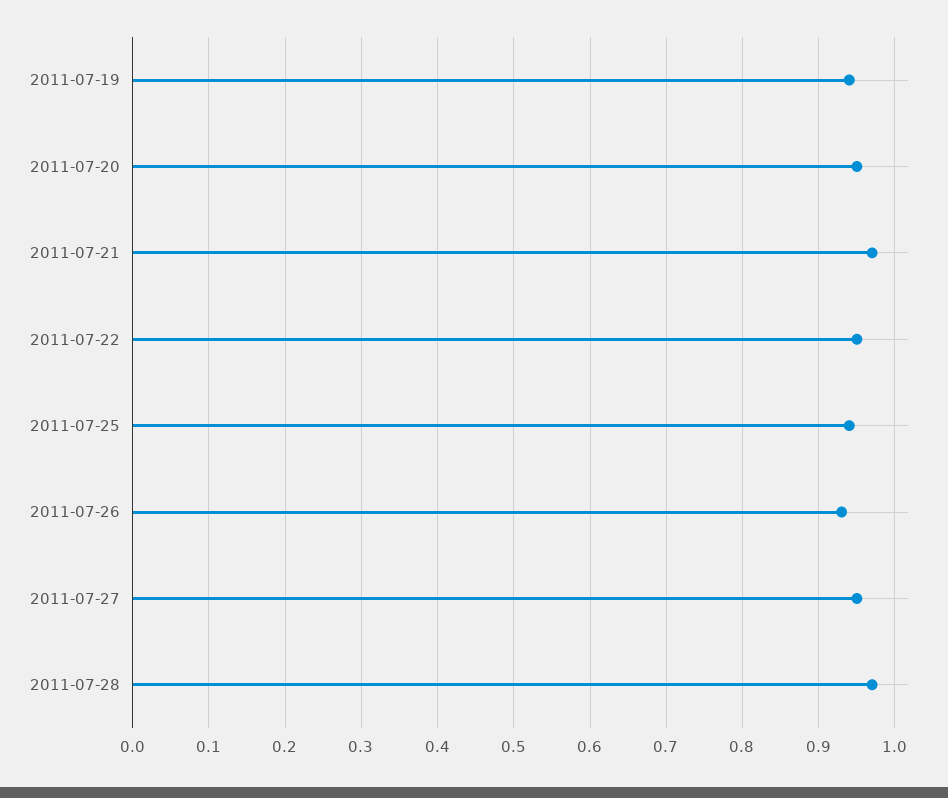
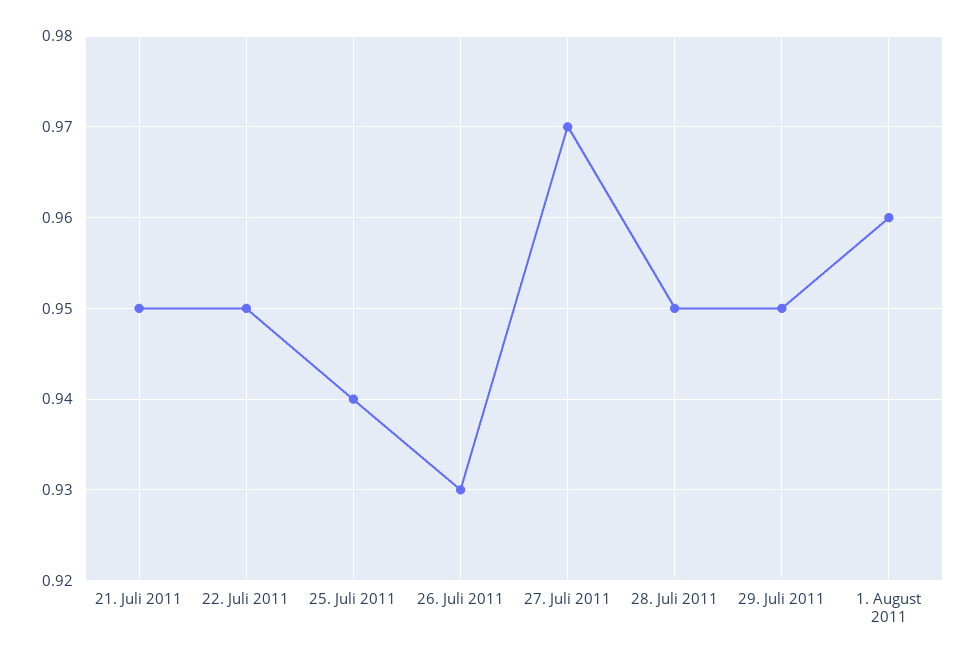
2011-07-19: 0.94 -> none
2011-07-20: 0.95 -> none
2011-07-21: 0.97 -> 0.95
2011-07-27: 0.95 -> 0.97
2011-07-28: 0.97 -> 0.95
29. Juli 2011: none -> 0.95
1. August 2011: none -> 0.96

